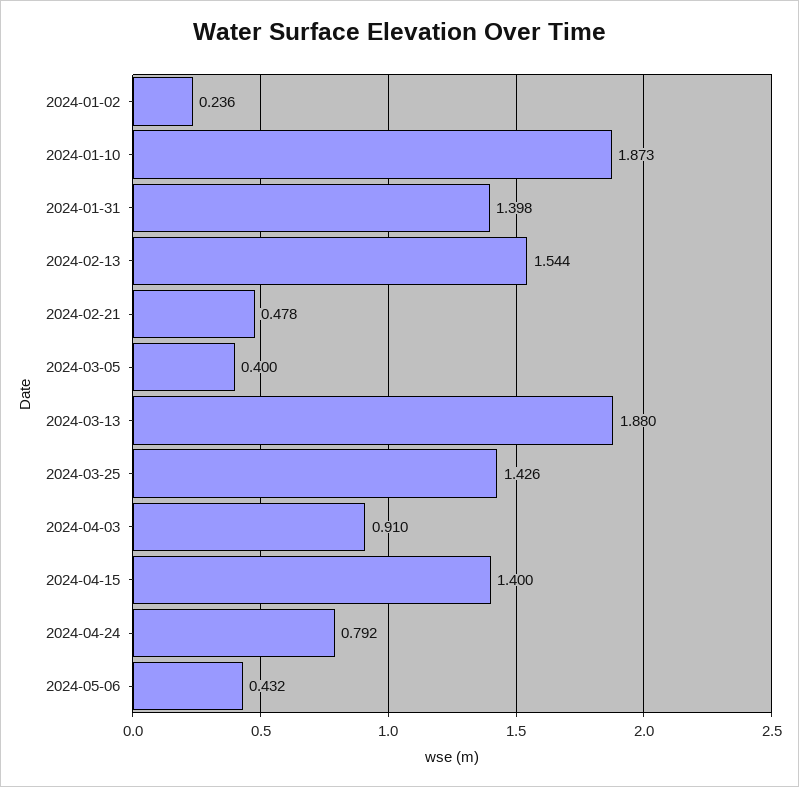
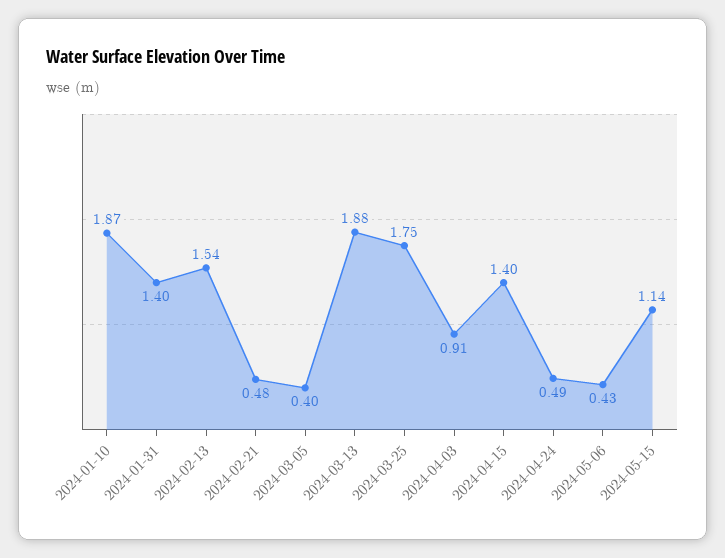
2024-01-02: 0.236 -> none
2024-03-25: 1.426 -> 1.75
2024-04-24: 0.792 -> 0.49
2024-05-15: none -> 1.14

